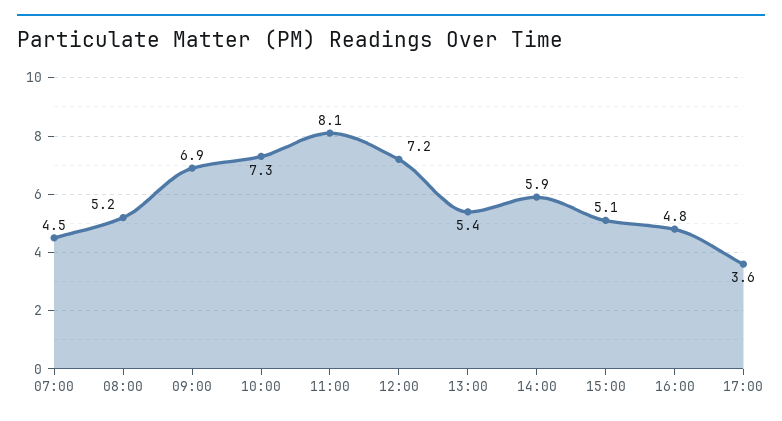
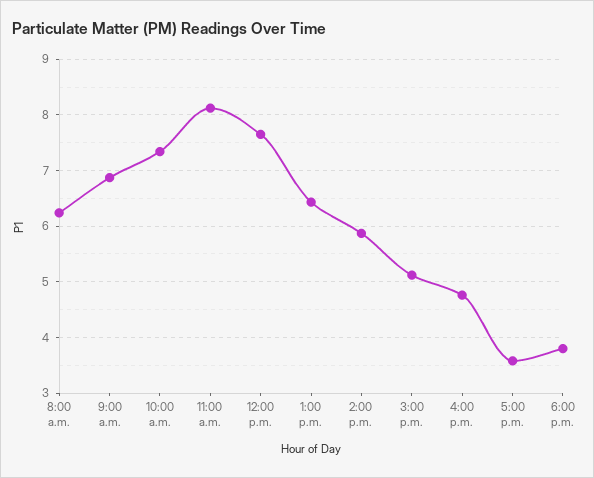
07:00: 4.5 -> none
08:00: 5.2 -> 6.2
12:00: 7.2 -> 7.6
13:00: 5.4 -> 6.4
6:00 p.m.: none -> 3.8

